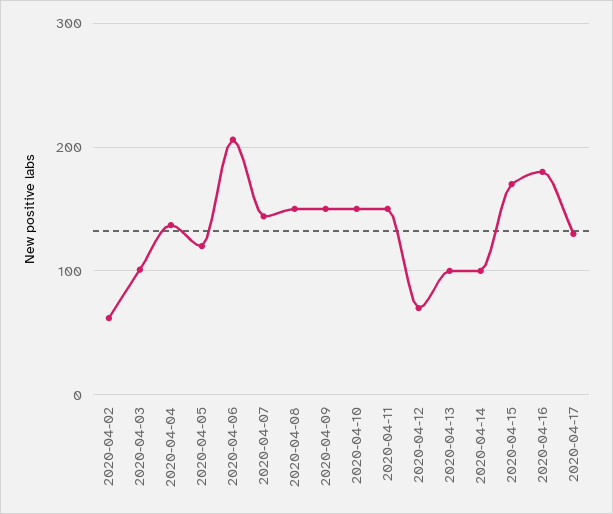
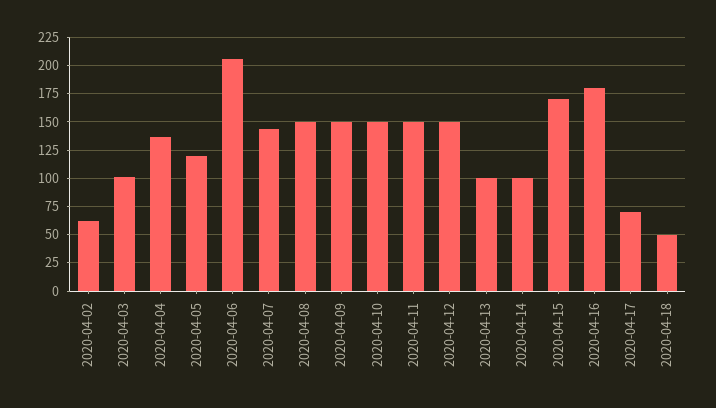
2020-04-12: 70 -> 150
2020-04-17: 130 -> 75
2020-04-18: none -> 50

